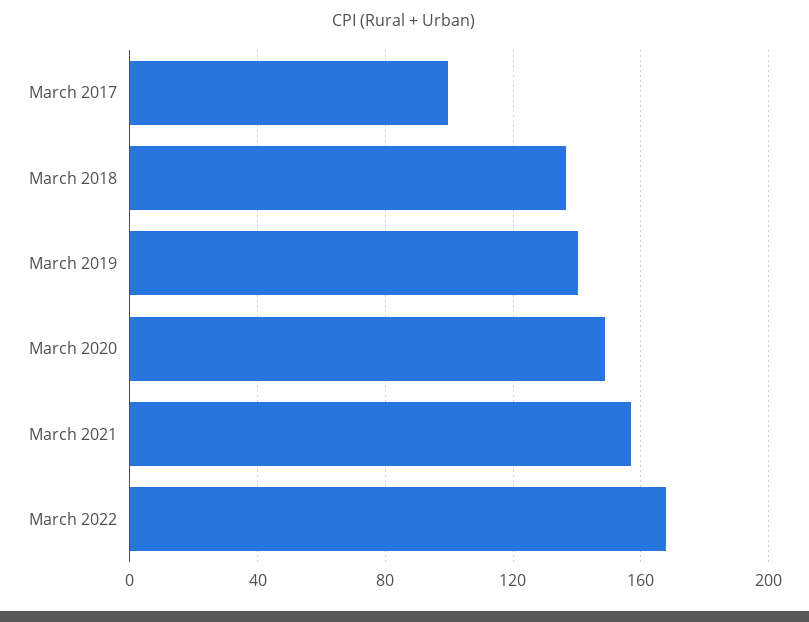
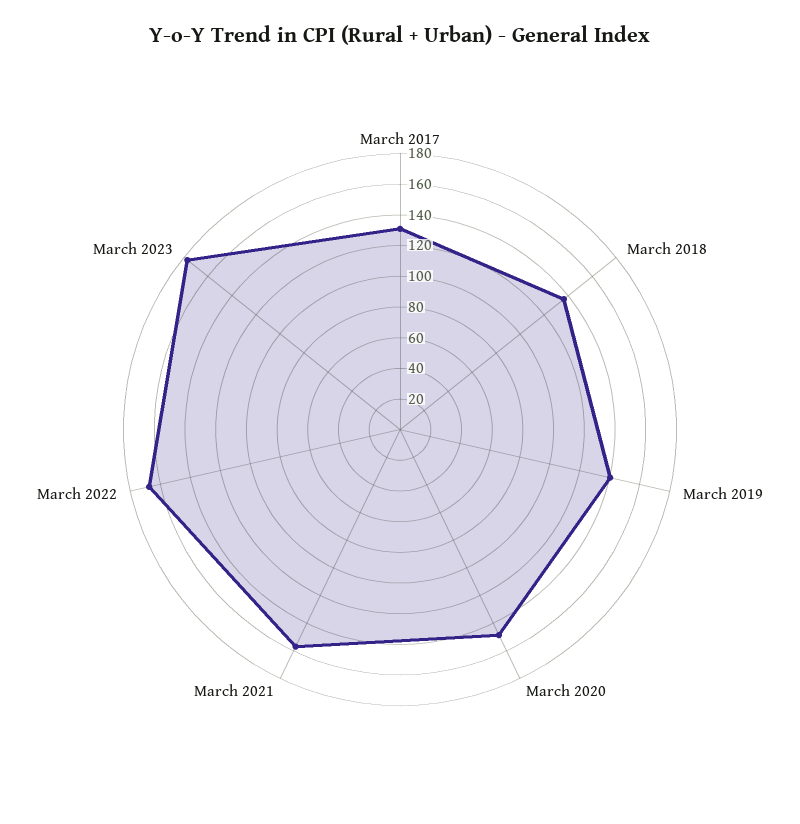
March 2017: 100 -> 130
March 2023: none -> 180

